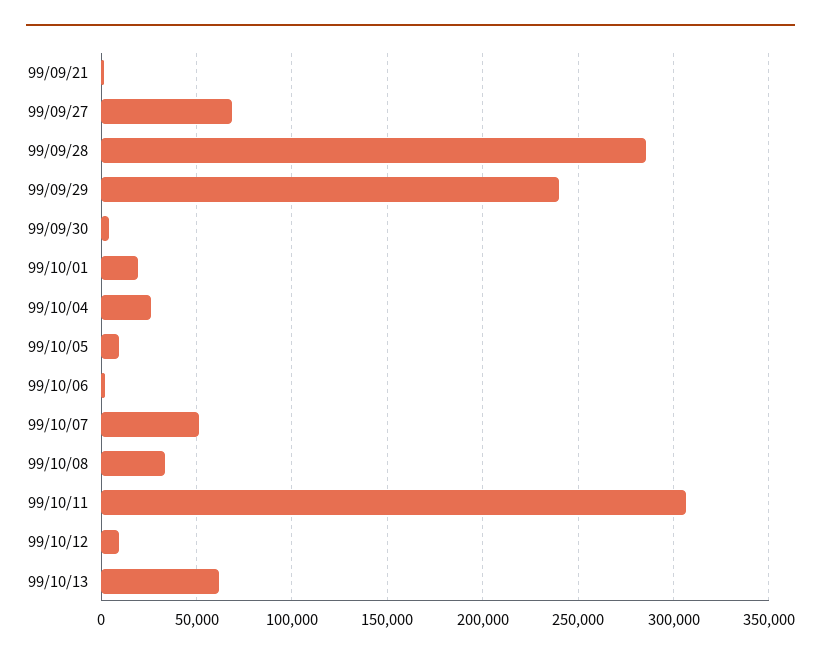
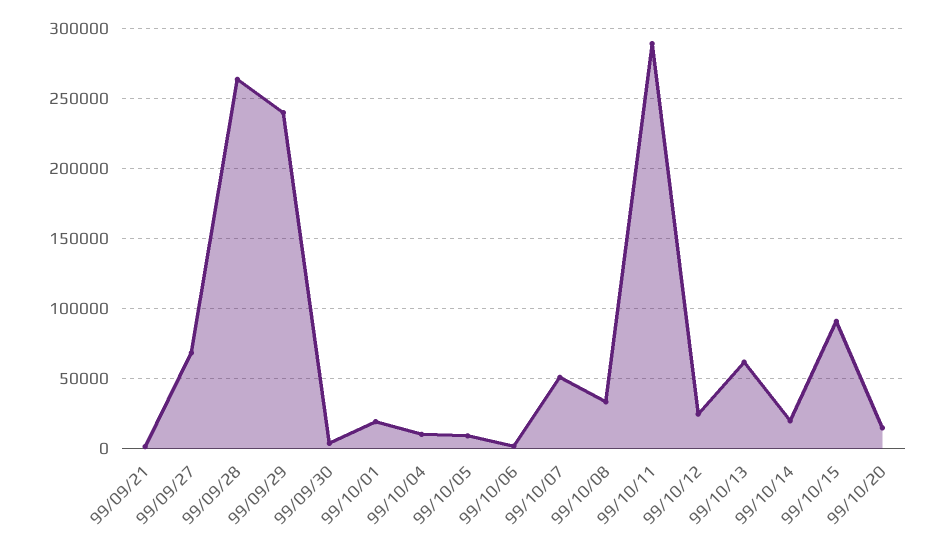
99/09/28: 285000 -> 265000
99/10/04: 25000 -> 10000
99/10/11: 305000 -> 290000
99/10/12: 10000 -> 25000
99/10/14: none -> 20000
99/10/15: none -> 90000
99/10/20: none -> 15000

